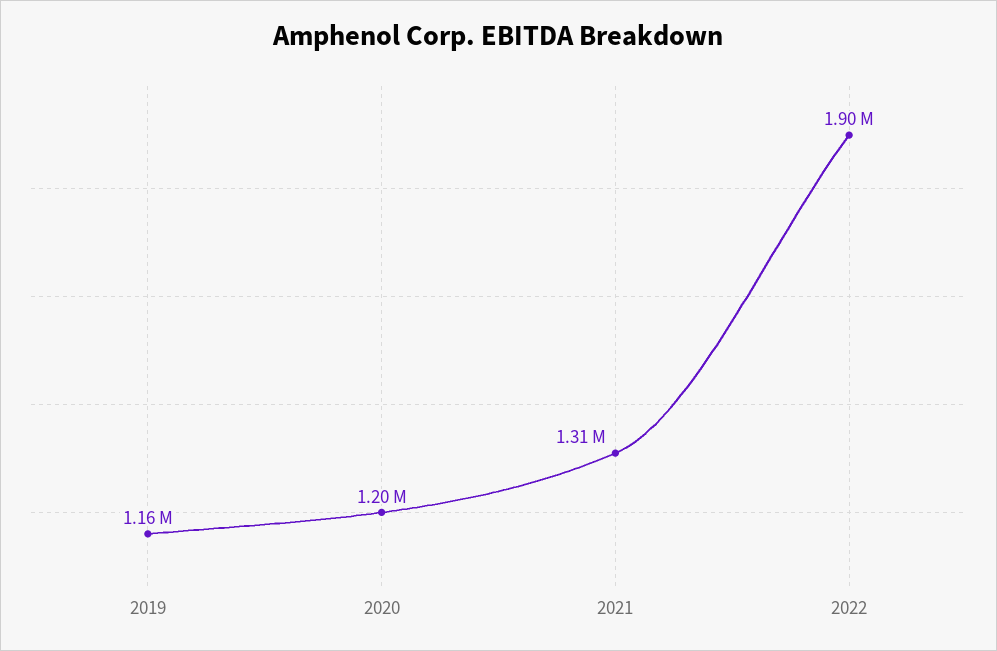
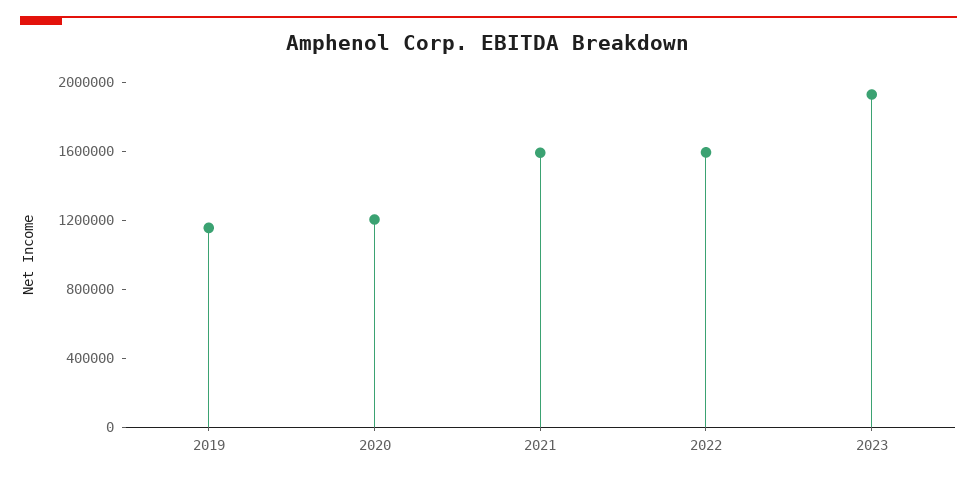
2021: 1310000 -> 1600000
2022: 1900000 -> 1600000
2023: none -> 1900000

